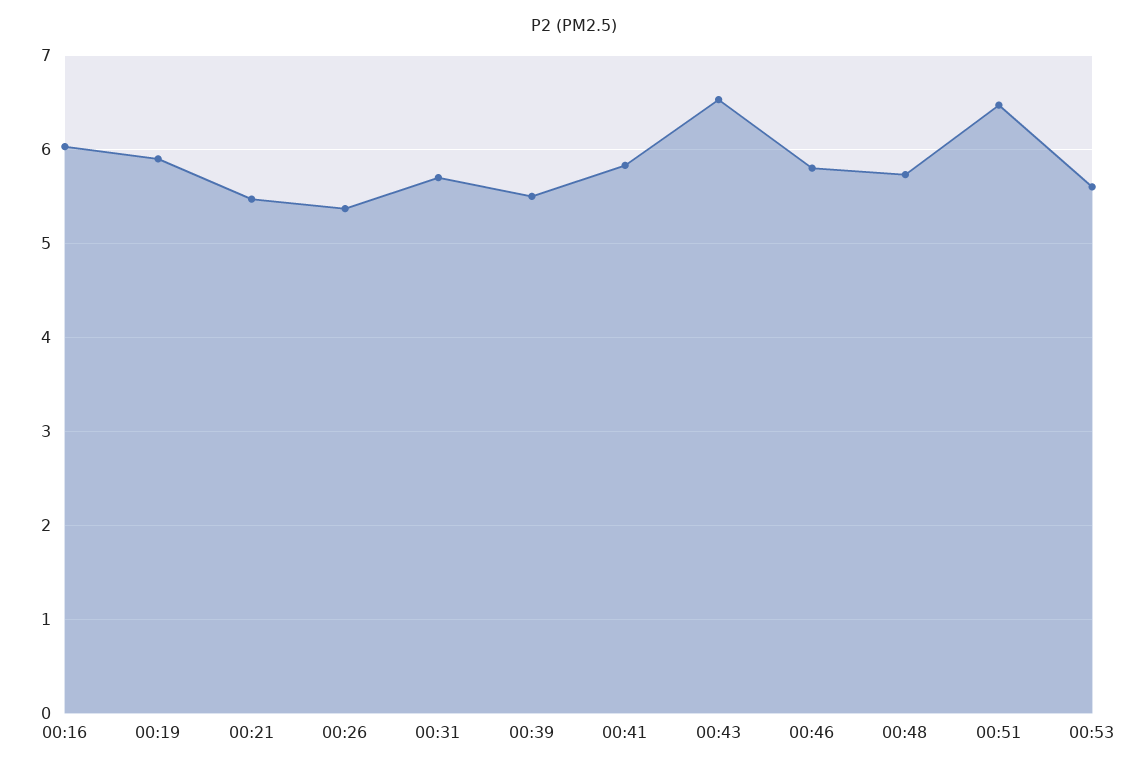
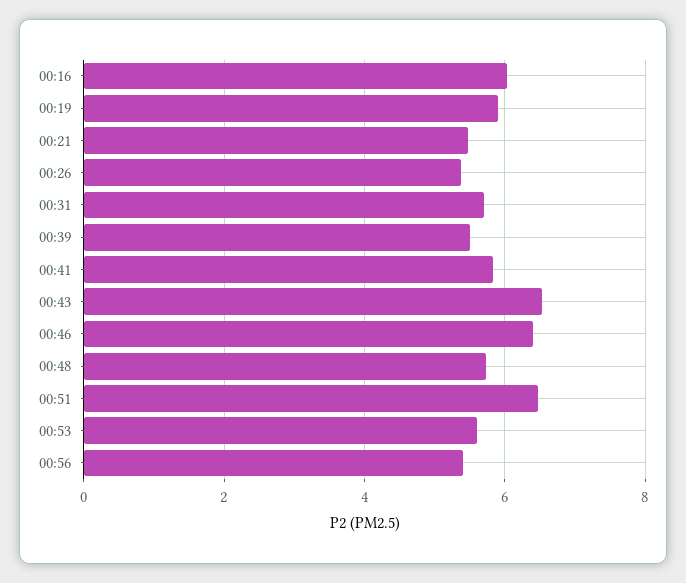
00:46: 5.8 -> 6.4
00:56: none -> 5.4

